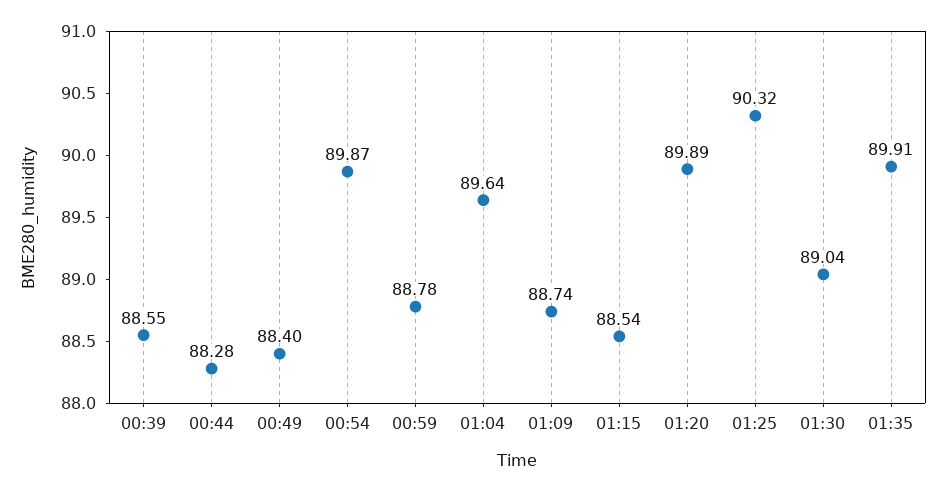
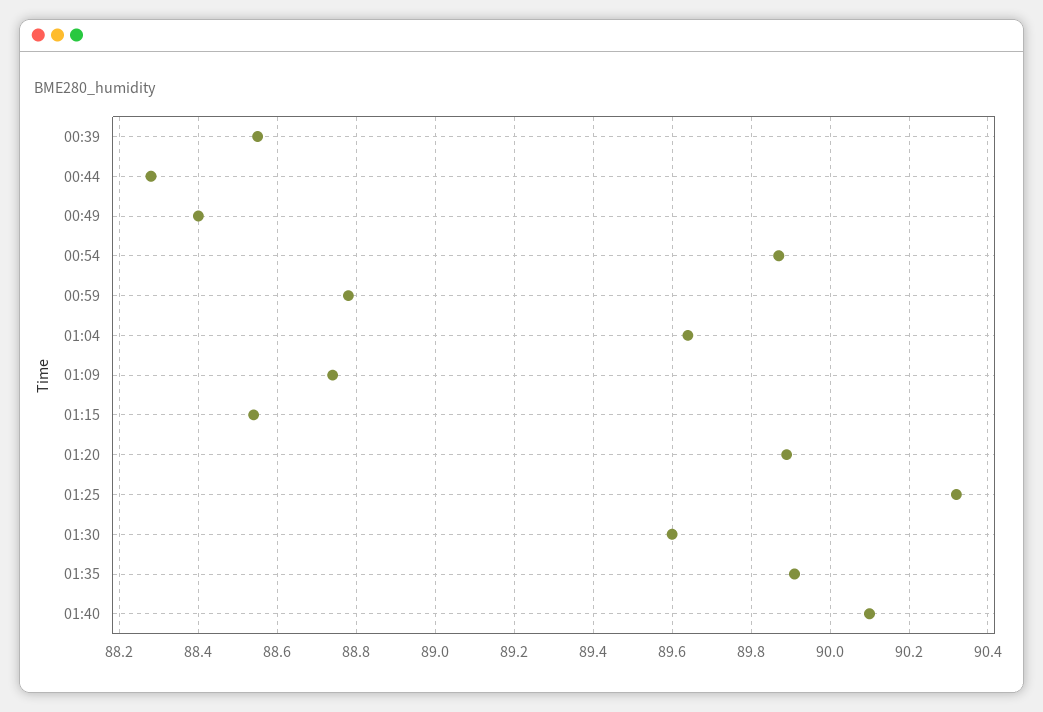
01:30: 89.04 -> 89.6
01:40: none -> 90.1

